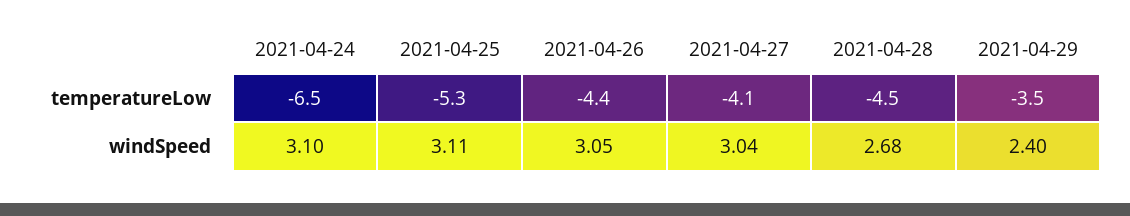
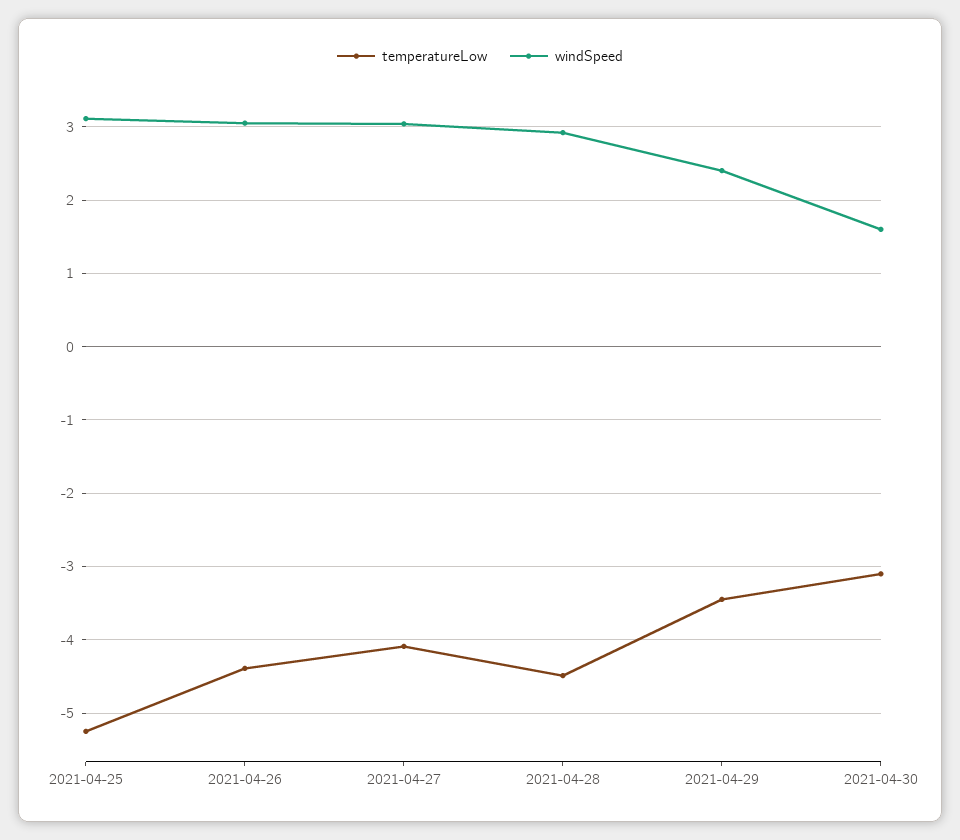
temperatureLow, 2021-04-24: -6.5 -> none
windSpeed, 2021-04-24: 3.1 -> none
windSpeed, 2021-04-28: 2.68 -> 2.9
temperatureLow, 2021-04-30: none -> -3.1
windSpeed, 2021-04-30: none -> 1.6

